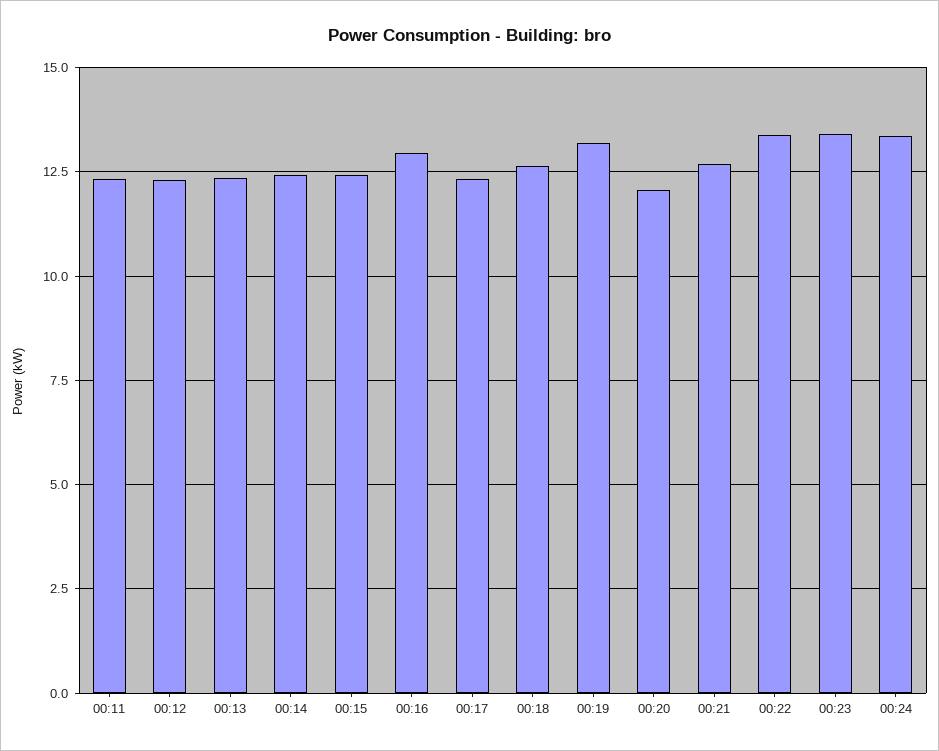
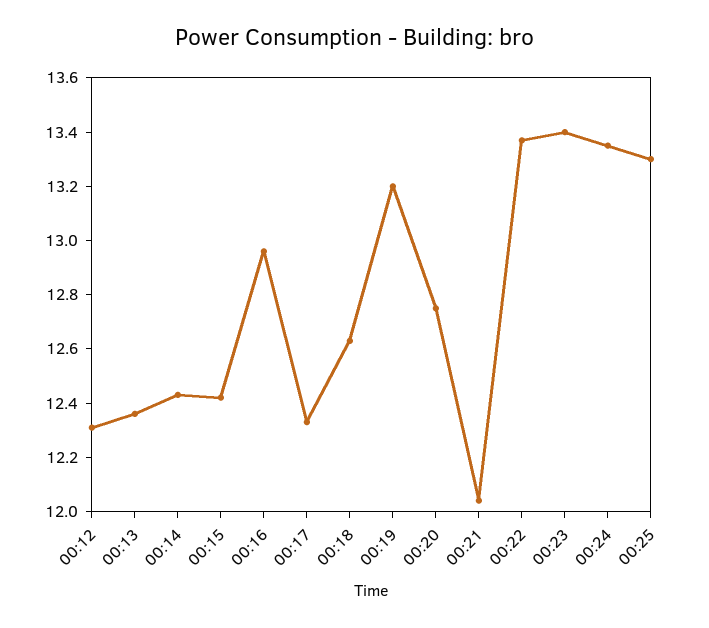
00:11: 12.25 -> none
00:20: 12 -> 12.75
00:21: 12.75 -> 12.05
00:25: none -> 13.3

